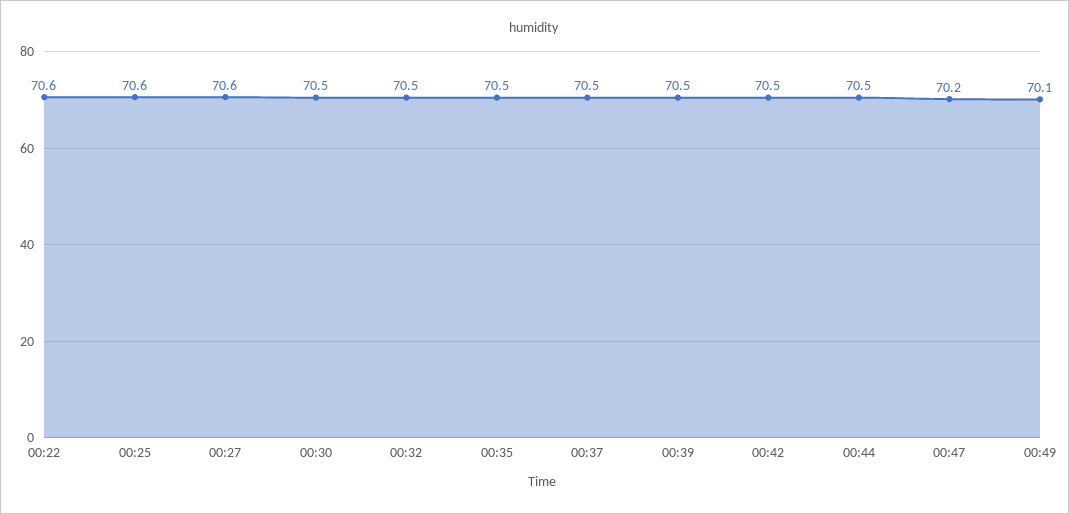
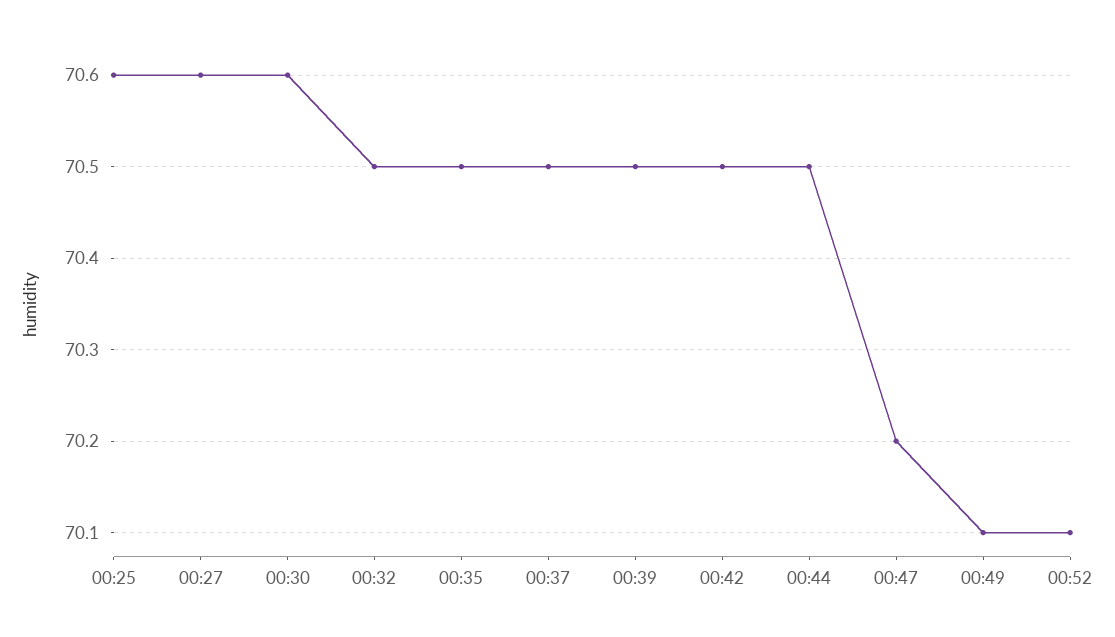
00:22: 70.6 -> none
00:30: 70.5 -> 70.6
00:52: none -> 70.1

